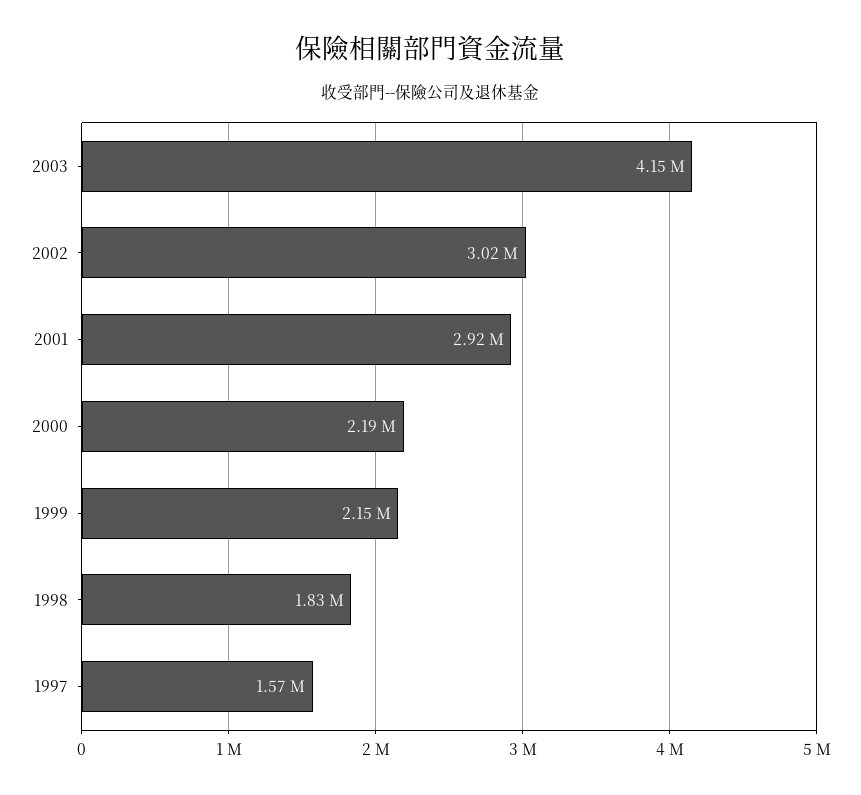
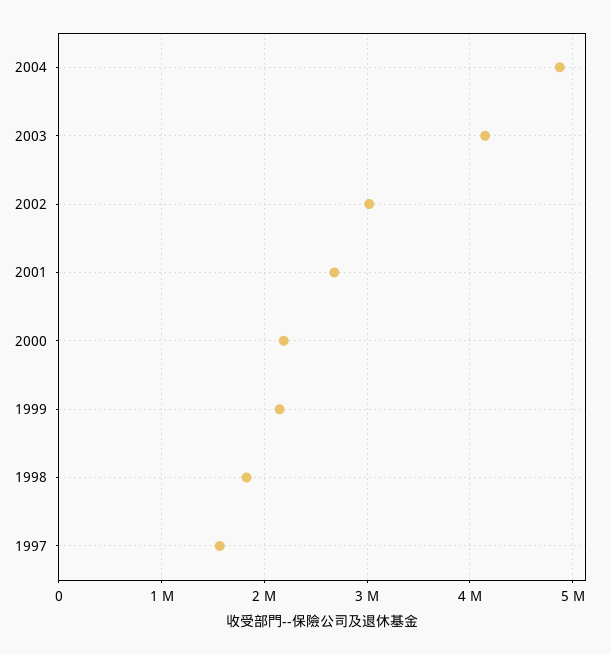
2001: 2920000 -> 2700000
2004: none -> 4900000

